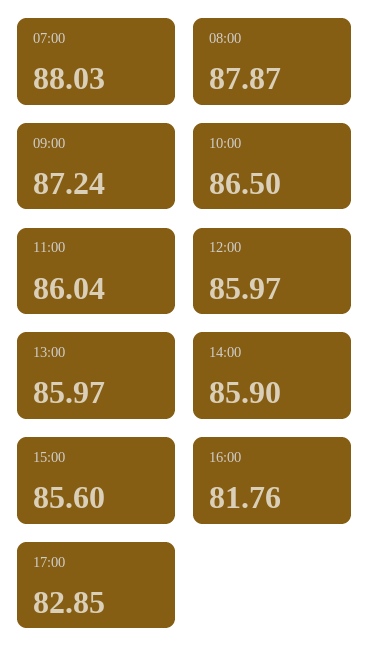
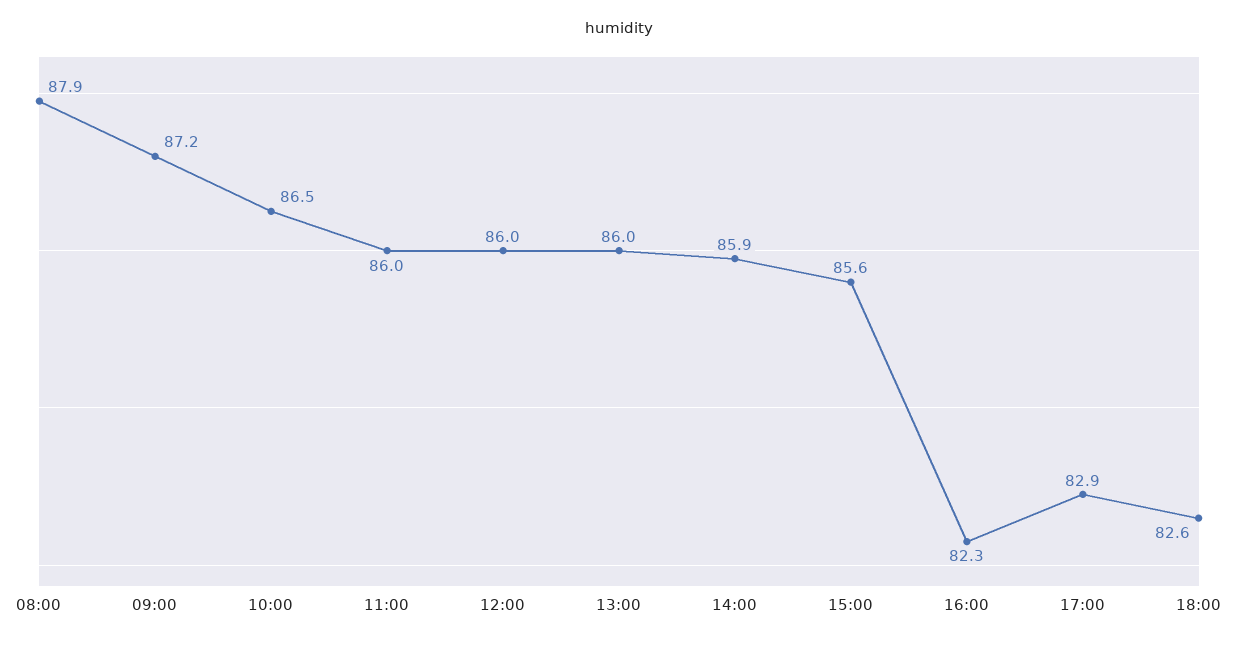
07:00: 88.03 -> none
16:00: 81.76 -> 82.3
18:00: none -> 82.6

